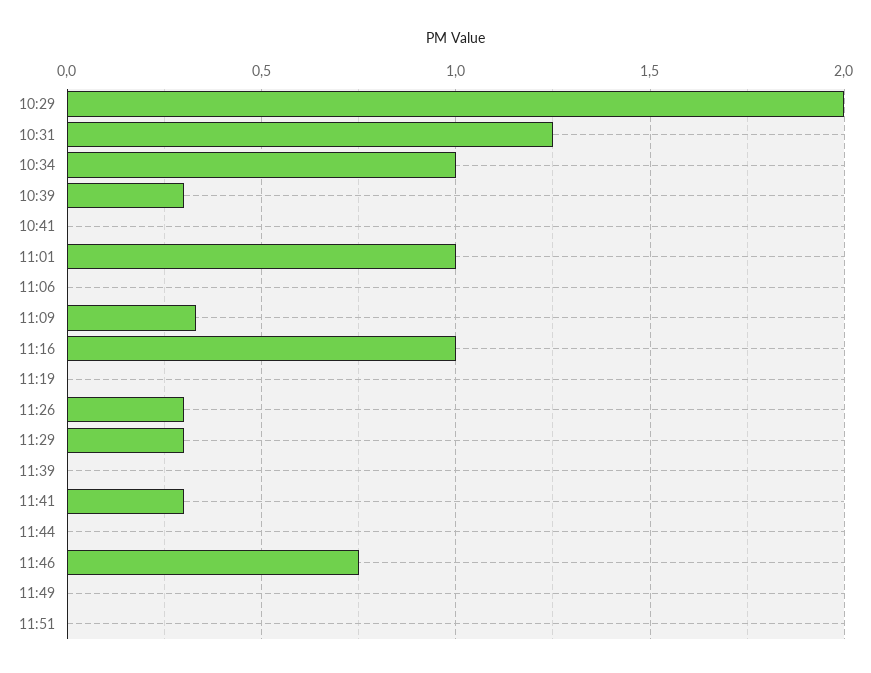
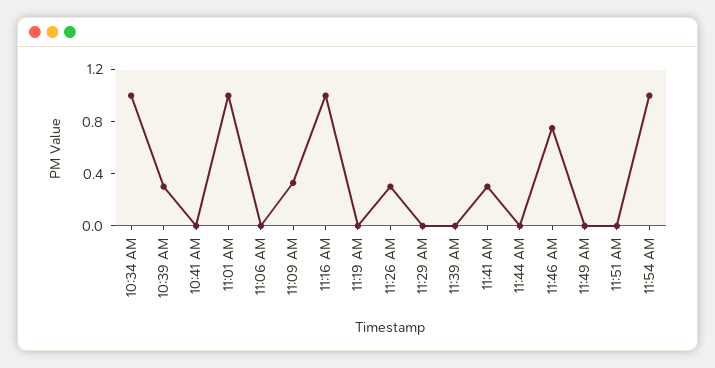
10:29: 2 -> none
10:31: 1.25 -> none
11:29: 0.3 -> 0
11:54 AM: none -> 1

